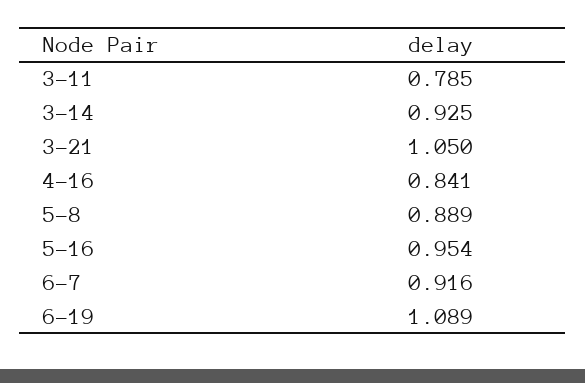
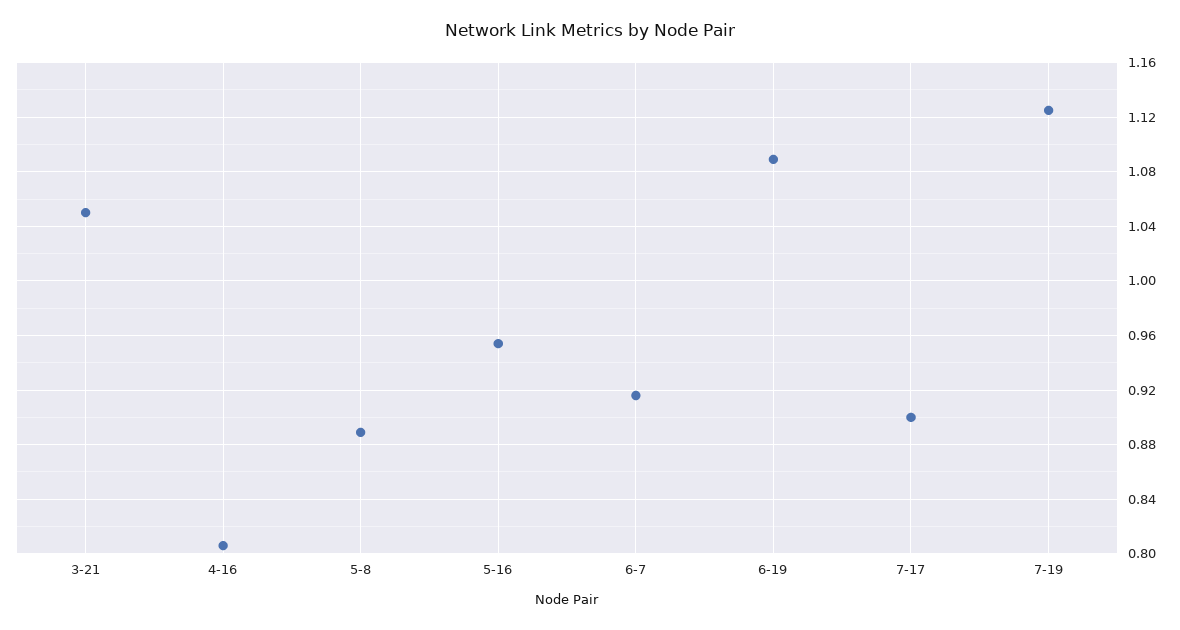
3-11: 0.785 -> none
3-14: 0.925 -> none
4-16: 0.841 -> 0.805
7-17: none -> 0.9
7-19: none -> 1.125

